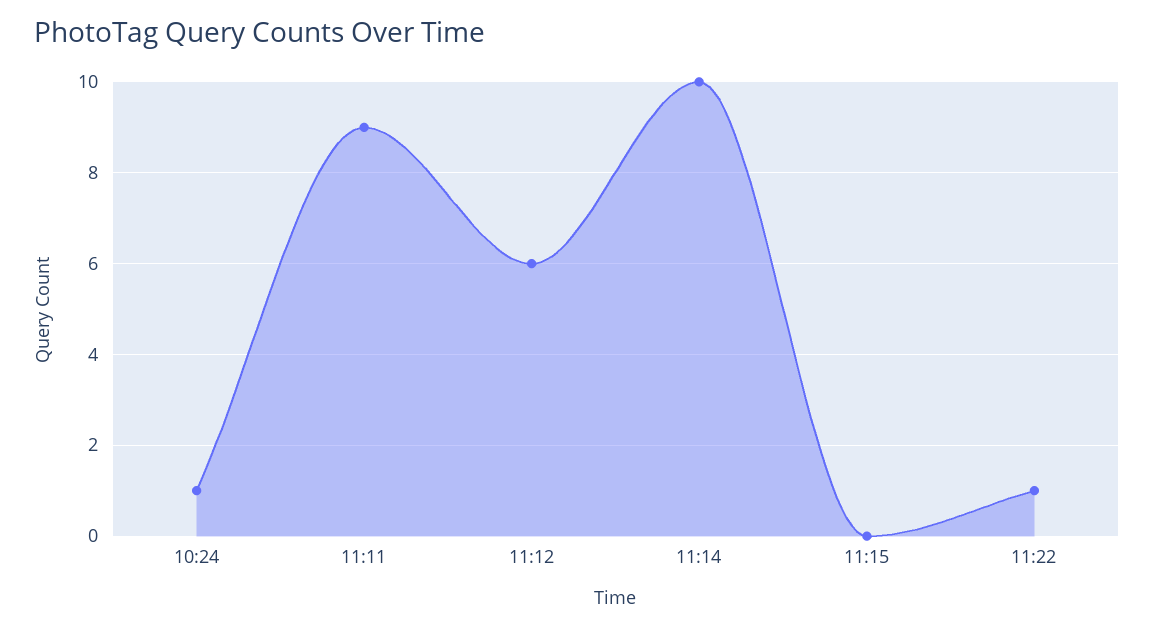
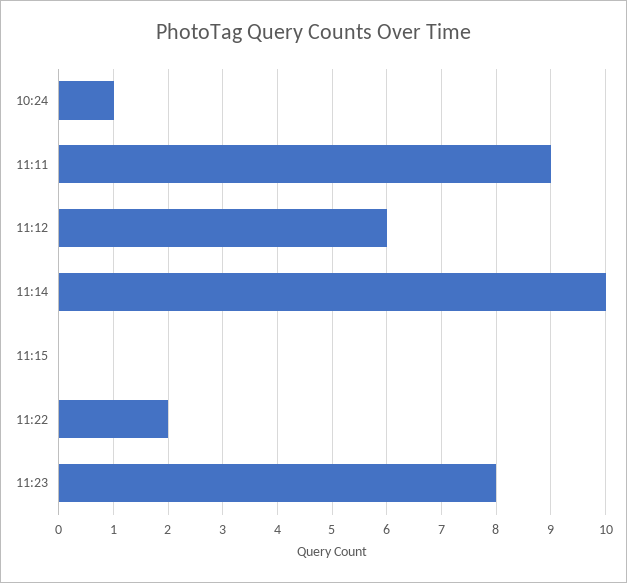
11:22: 1 -> 2
11:23: none -> 8

